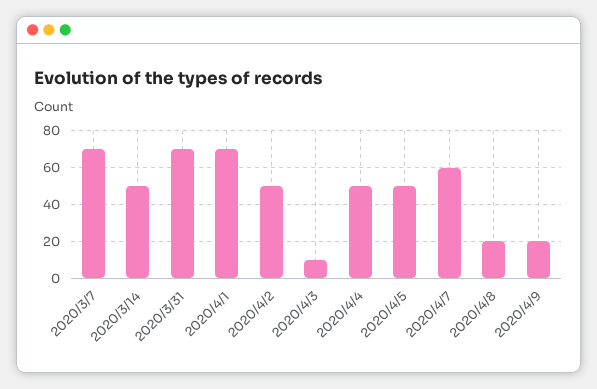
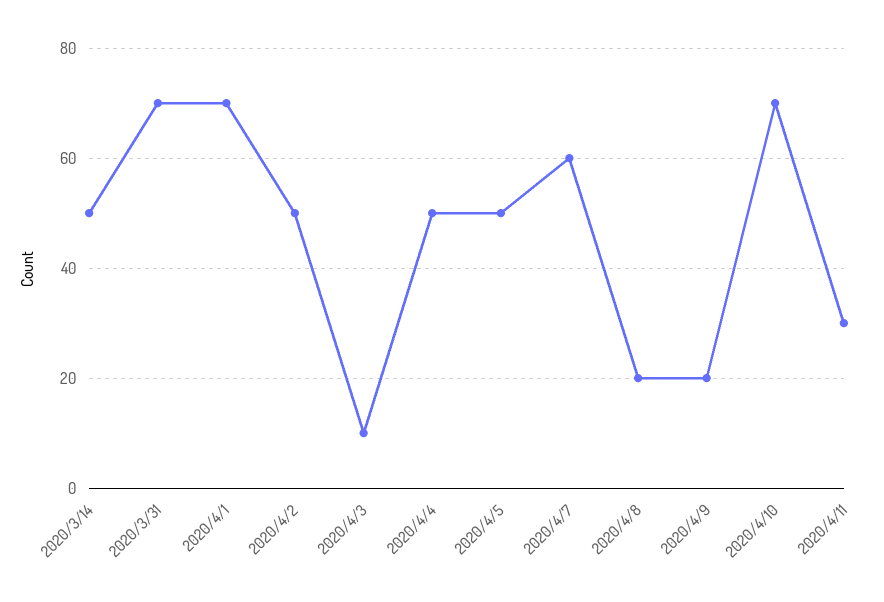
2020/3/7: 70 -> none
2020/4/10: none -> 70
2020/4/11: none -> 30

